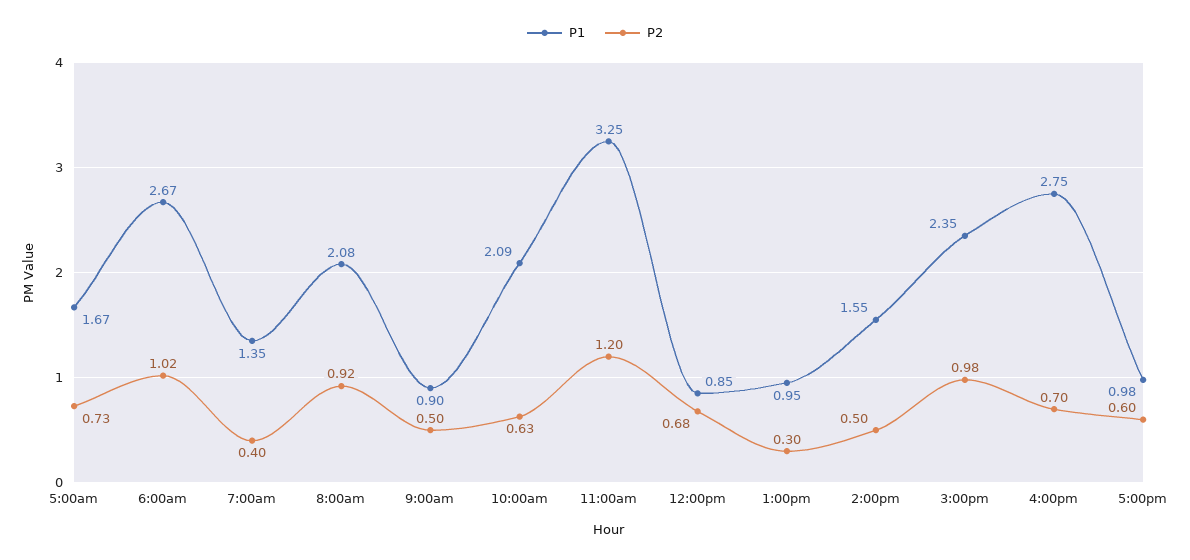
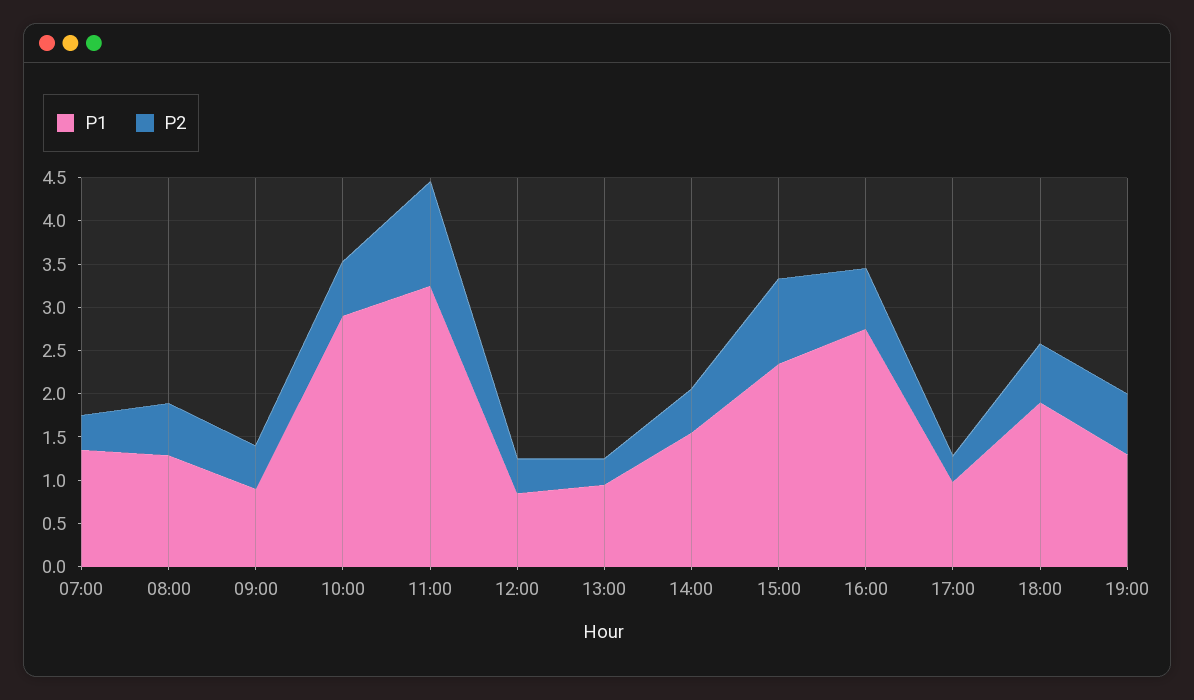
P1, 5:00am: 1.67 -> none
P2, 5:00am: 0.73 -> none
P1, 6:00am: 2.67 -> none
P2, 6:00am: 1.02 -> none
P1, 8:00am: 2.08 -> 1.3
P2, 8:00am: 0.92 -> 0.6
P1, 10:00am: 2.09 -> 2.9
P2, 12:00pm: 0.68 -> 0.4
P2, 5:00pm: 0.6 -> 0.3
P1, 18:00: none -> 1.9
P2, 18:00: none -> 0.7
P1, 19:00: none -> 1.3
P2, 19:00: none -> 0.7

